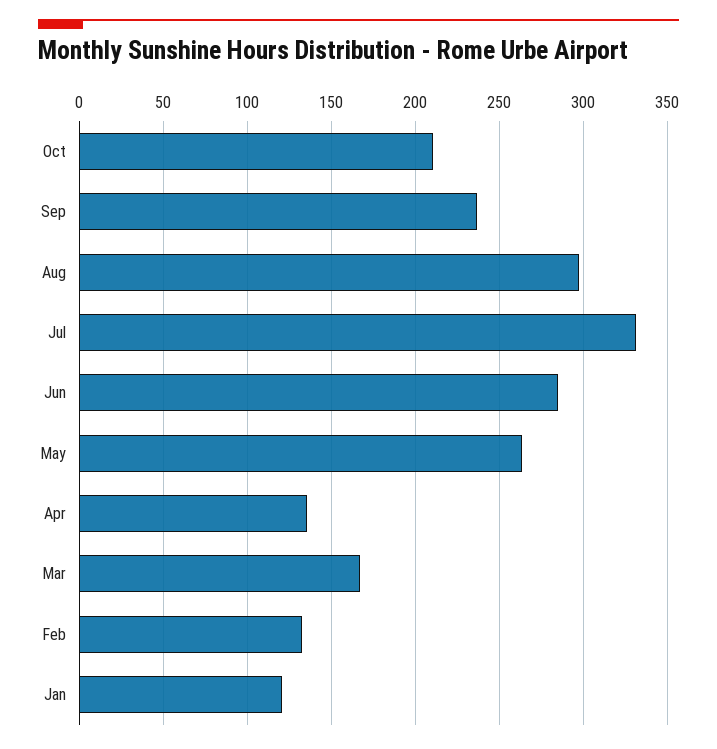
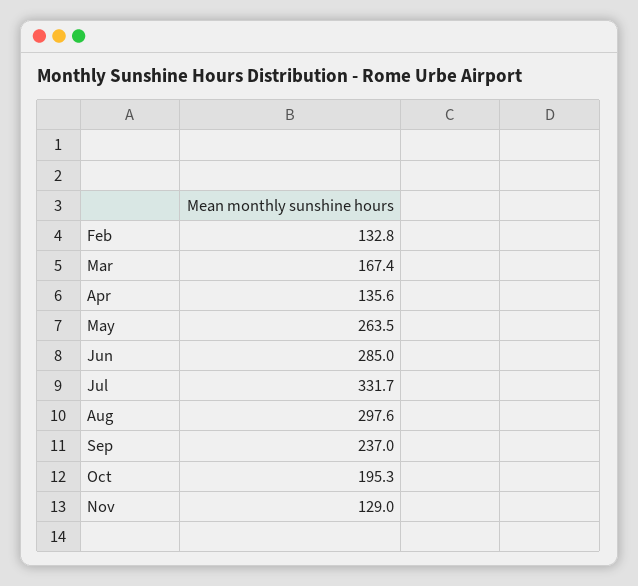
Oct: 210 -> 195.3
Jan: 120 -> none
Nov: none -> 129

